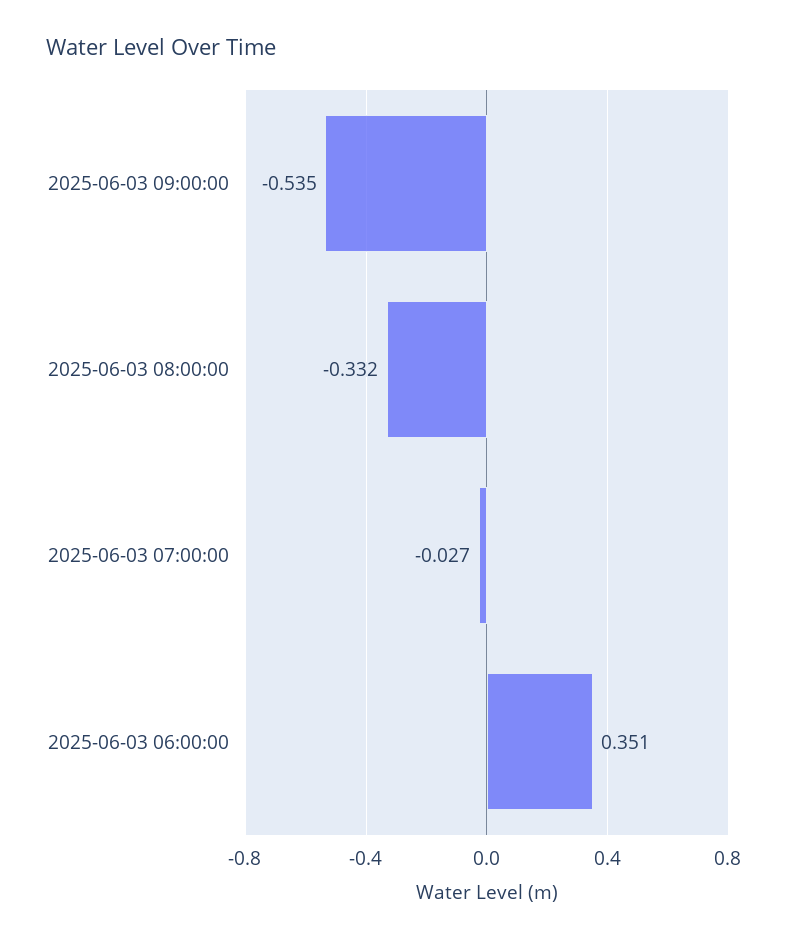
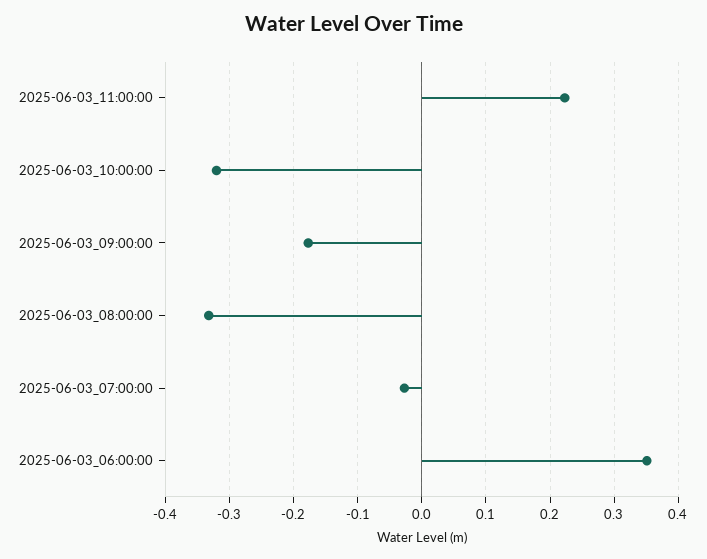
2025-06-03 09:00:00: -0.535 -> -0.18
2025-06-03_11:00:00: none -> 0.22
2025-06-03_10:00:00: none -> -0.32

